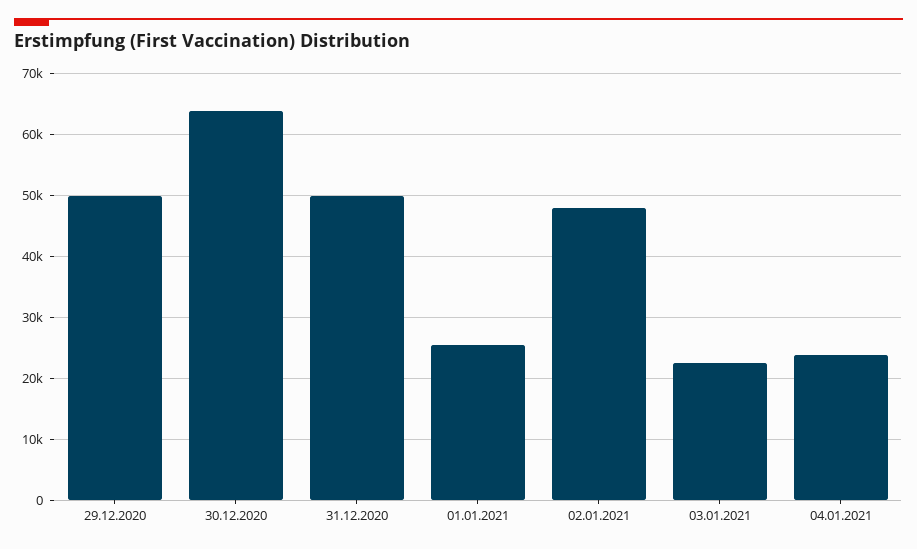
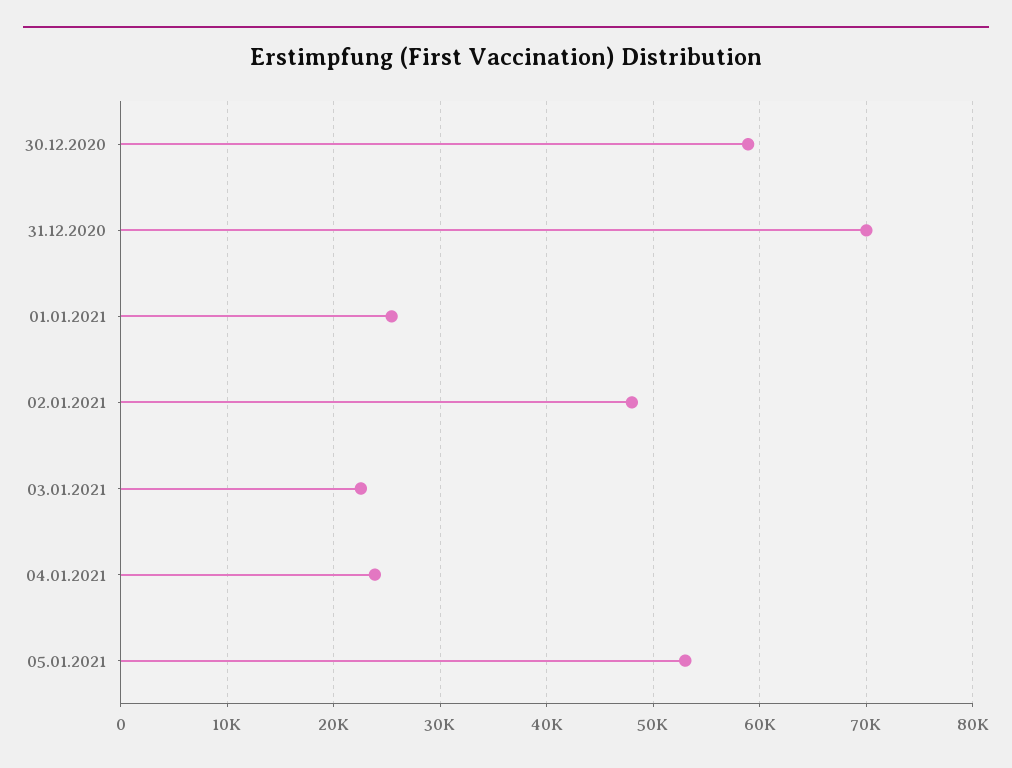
29.12.2020: 50000 -> none
30.12.2020: 64000 -> 59000
31.12.2020: 50000 -> 70000
05.01.2021: none -> 53000

